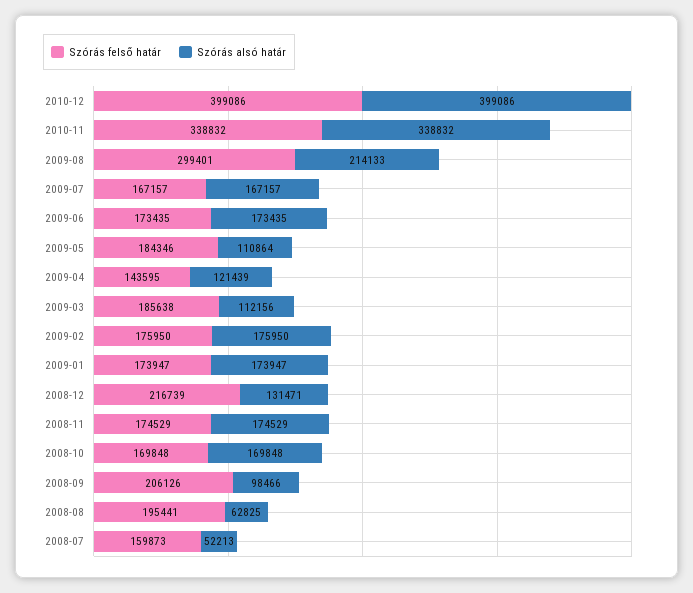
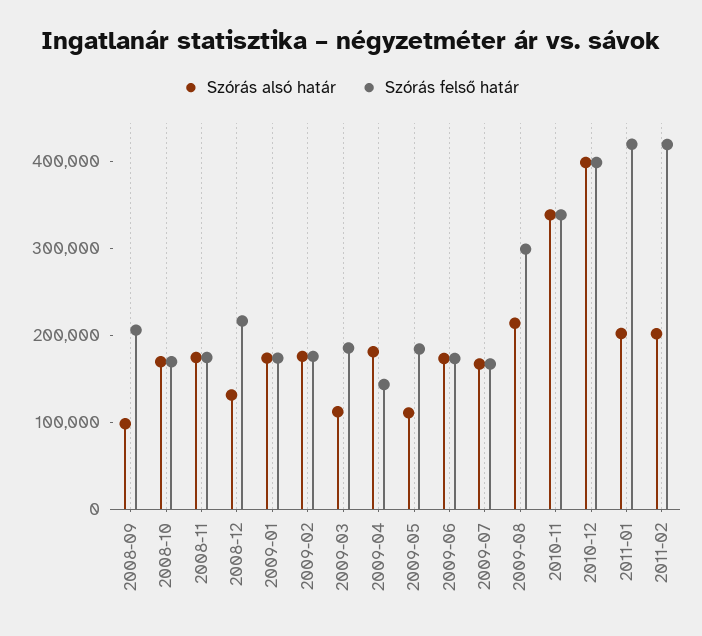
Szórás alsó határ, 2009-04: 121439 -> 180000
Szórás felső határ, 2008-08: 195441 -> none
Szórás alsó határ, 2008-08: 62825 -> none
Szórás felső határ, 2008-07: 159873 -> none
Szórás alsó határ, 2008-07: 52213 -> none
Szórás alsó határ, 2011-01: none -> 200000
Szórás felső határ, 2011-01: none -> 420000
Szórás alsó határ, 2011-02: none -> 200000
Szórás felső határ, 2011-02: none -> 420000

